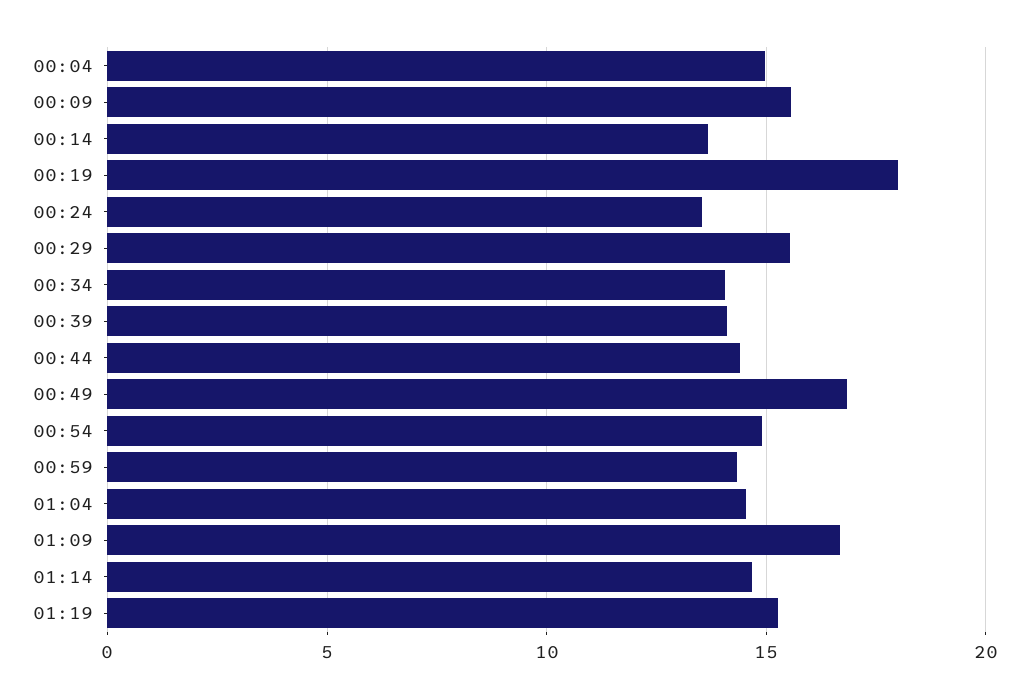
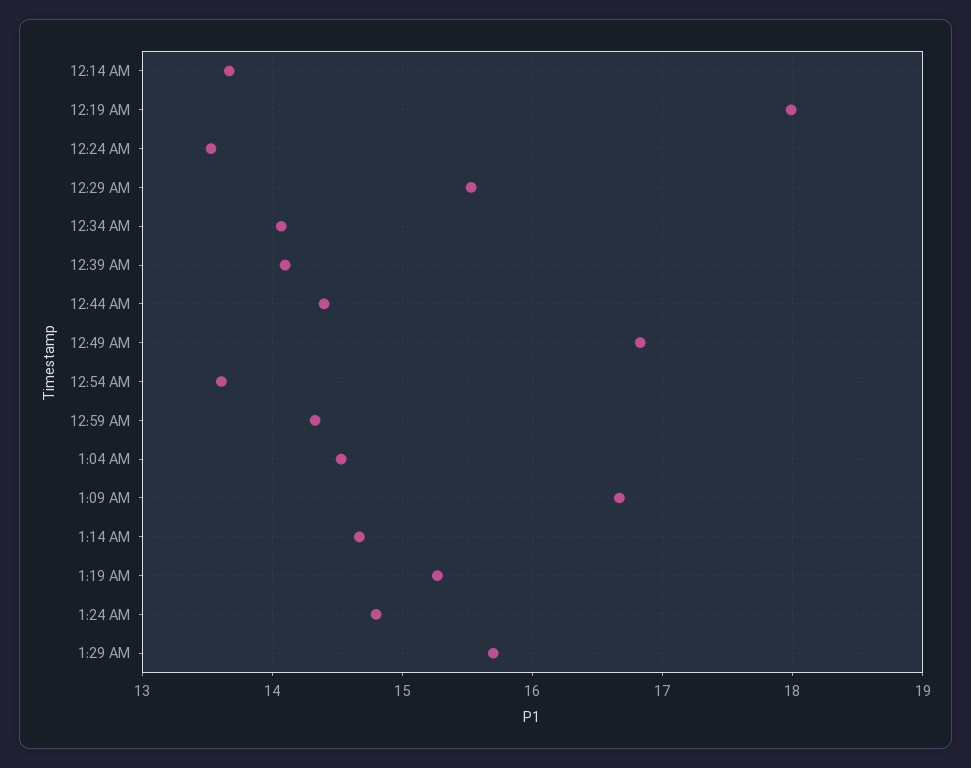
00:04: 15 -> none
00:09: 15.5 -> none
00:54: 15 -> 13.6
1:24 AM: none -> 14.8
1:29 AM: none -> 15.7

